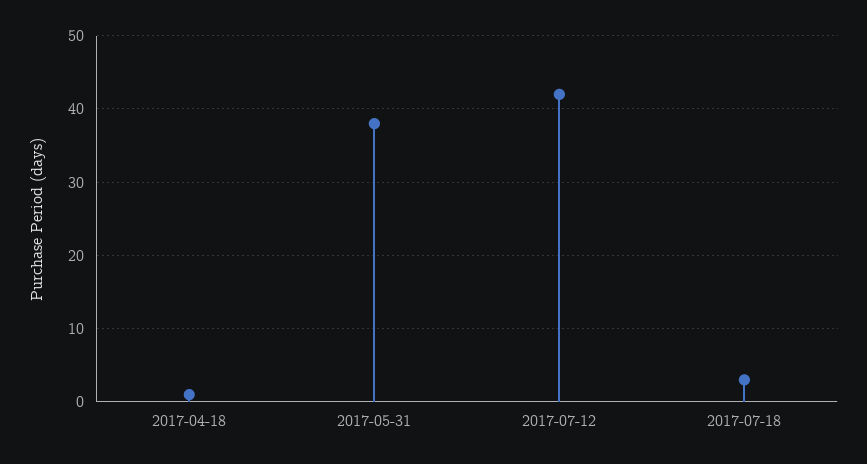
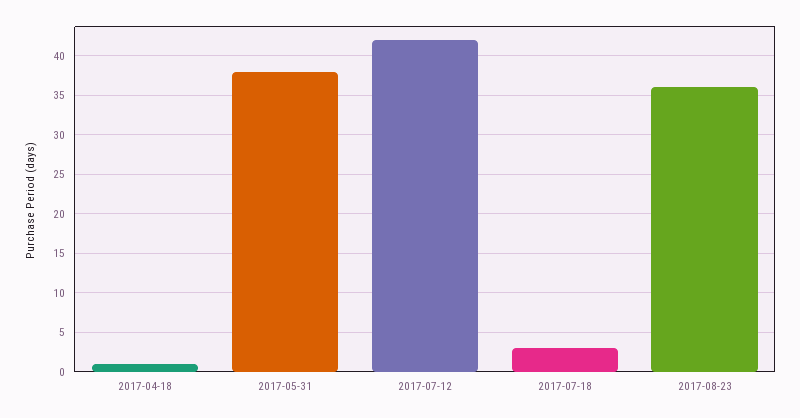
2017-08-23: none -> 36

